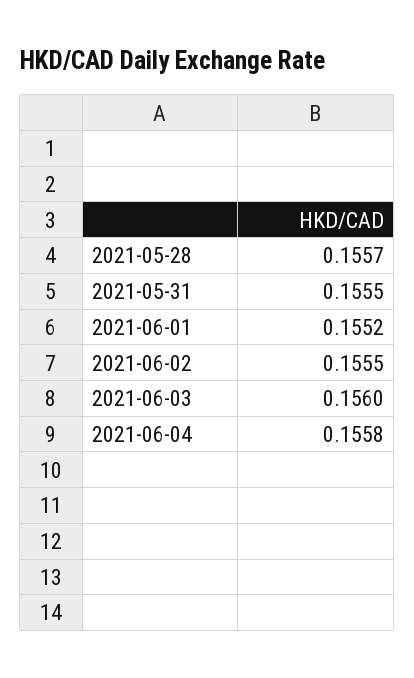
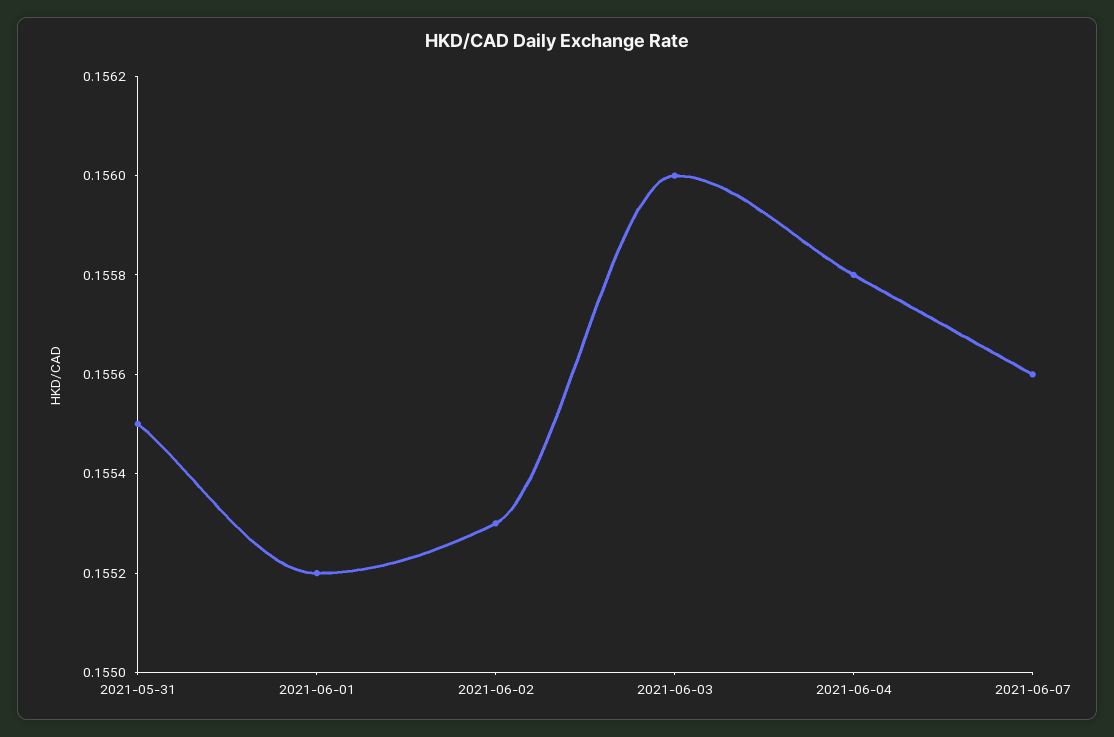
2021-05-28: 0.1557 -> none
2021-06-02: 0.1555 -> 0.1553
2021-06-07: none -> 0.1556

